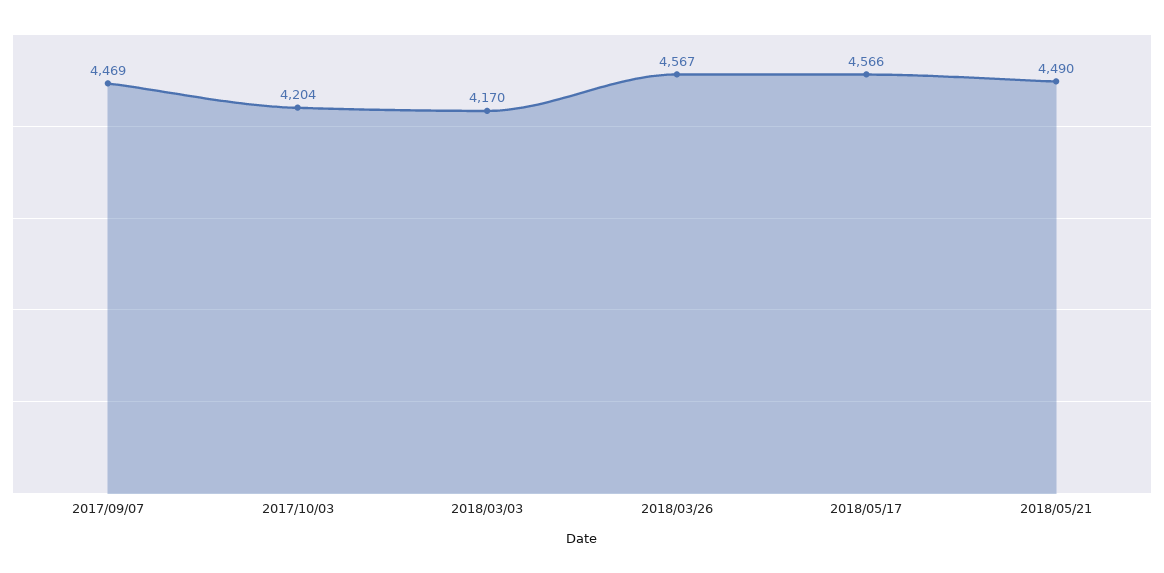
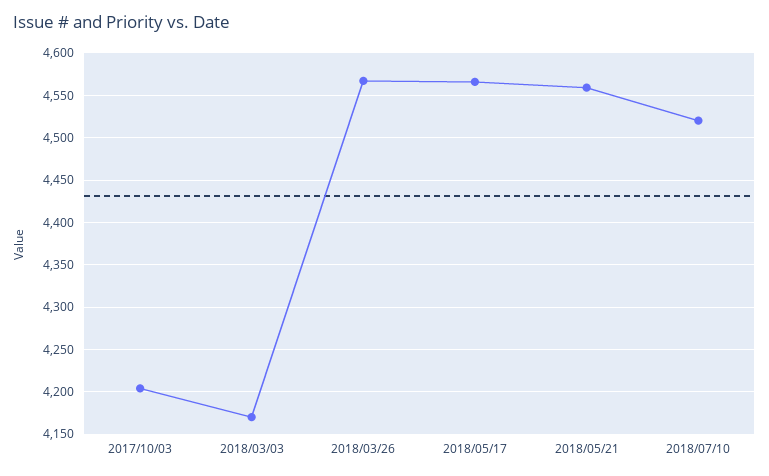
2017/09/07: 4469 -> none
2018/05/21: 4490 -> 4560
2018/07/10: none -> 4520

